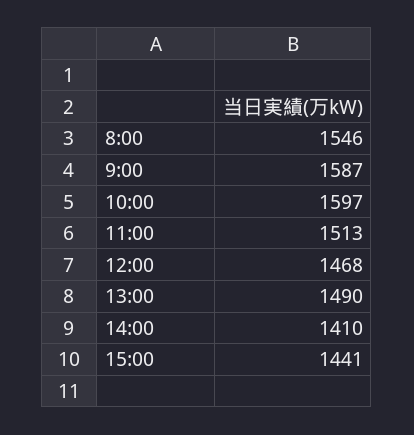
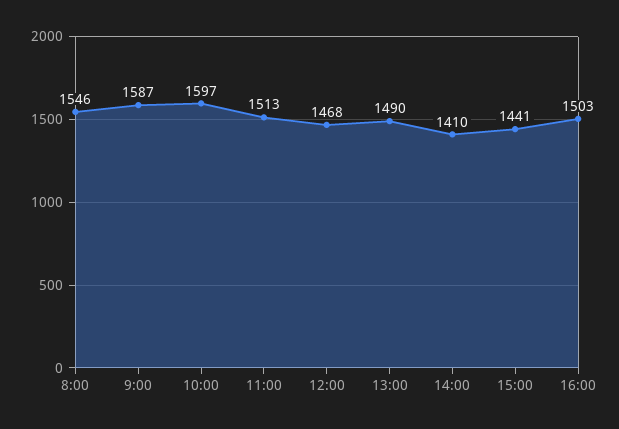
16:00: none -> 1503

